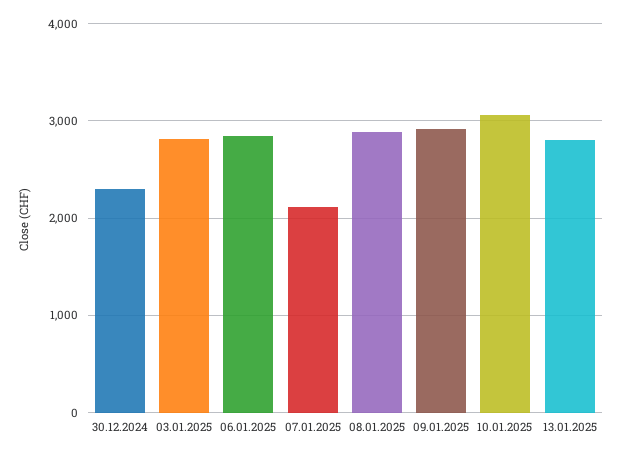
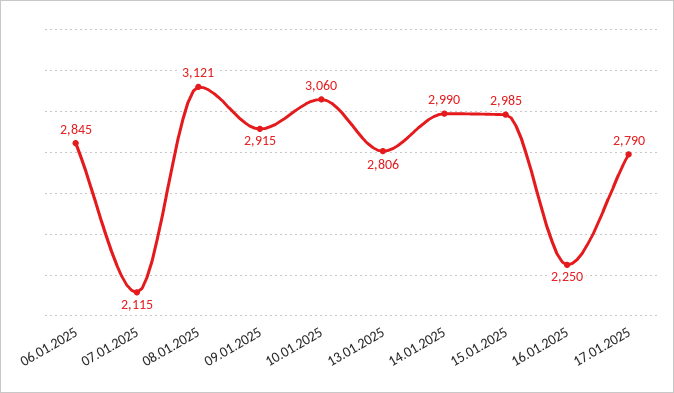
30.12.2024: 2300 -> none
03.01.2025: 2800 -> none
08.01.2025: 2900 -> 3121
14.01.2025: none -> 2990
15.01.2025: none -> 2985
16.01.2025: none -> 2250
17.01.2025: none -> 2790

